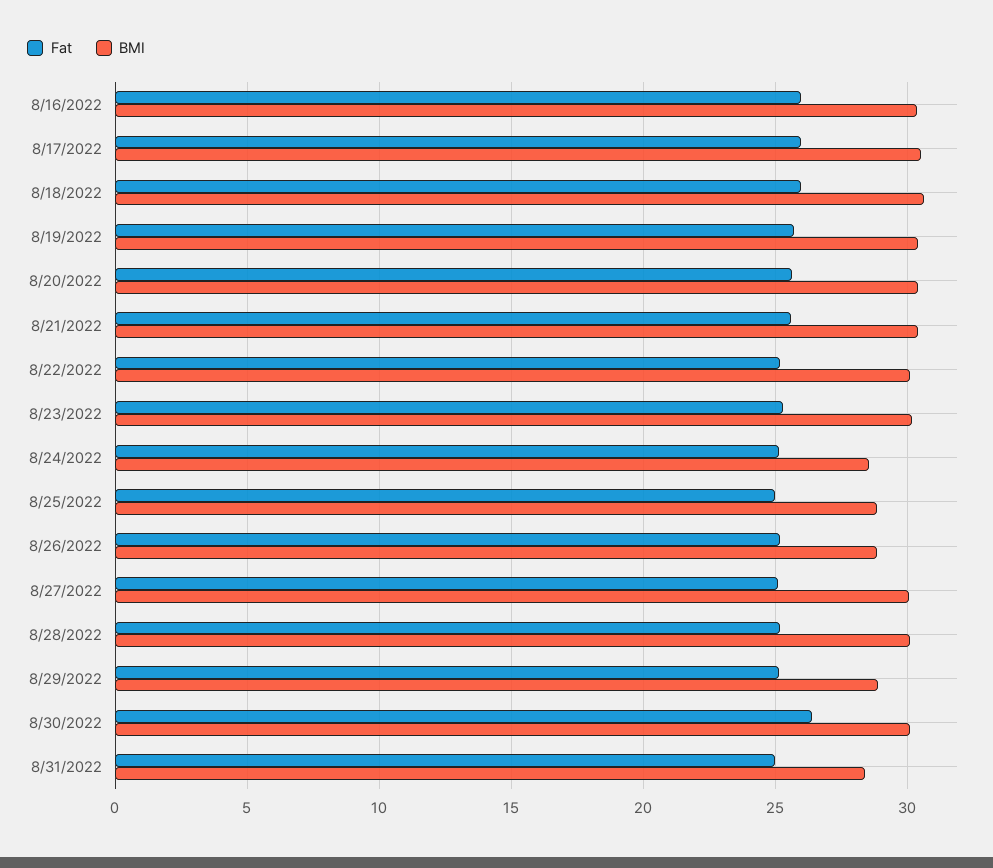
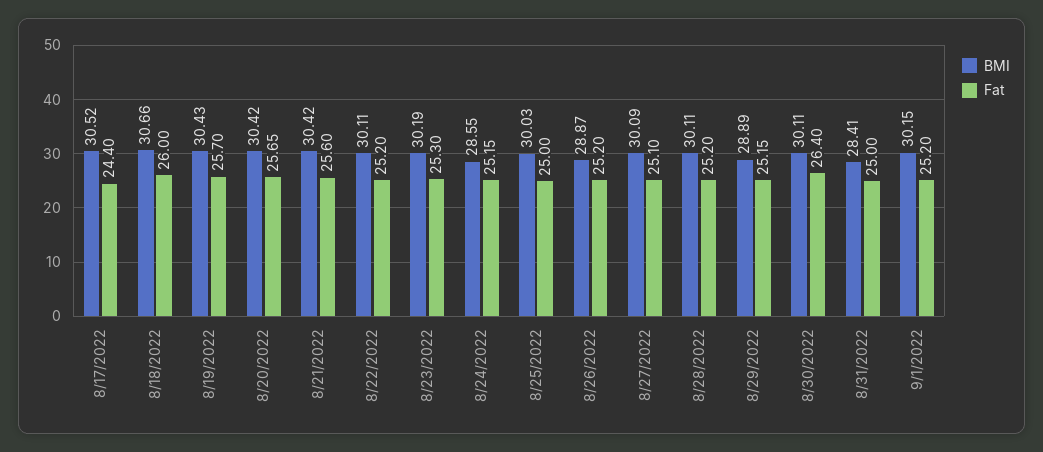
Fat, 8/16/2022: 26 -> none
BMI, 8/16/2022: 30.5 -> none
Fat, 8/17/2022: 26 -> 24.4
BMI, 8/25/2022: 29 -> 30.03
BMI, 9/1/2022: none -> 30.15
Fat, 9/1/2022: none -> 25.2

